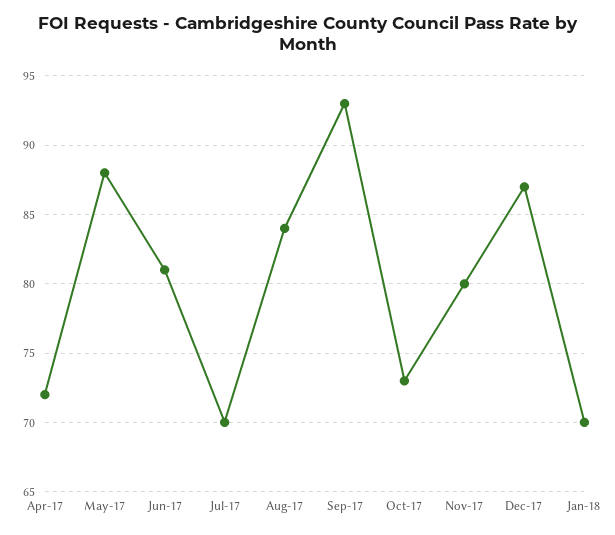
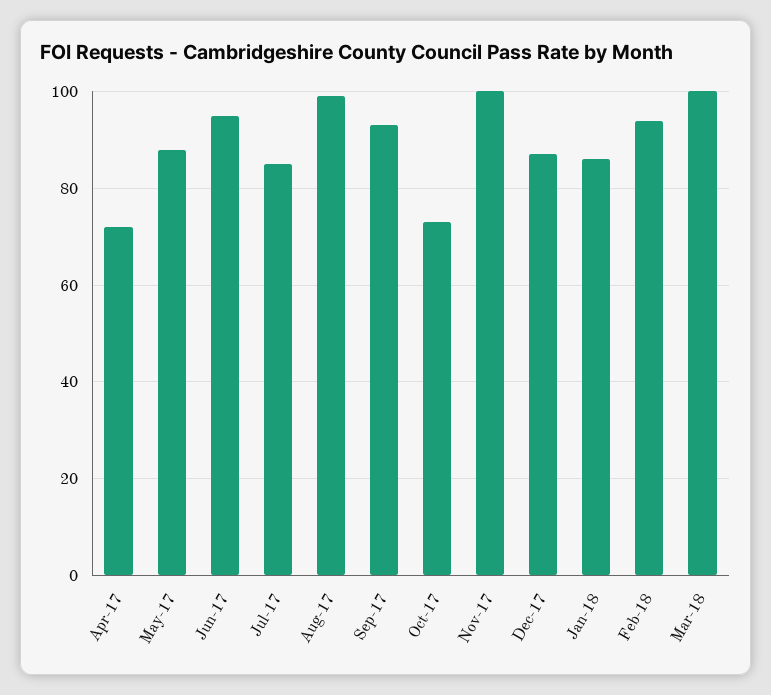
Jun-17: 81 -> 95
Jul-17: 70 -> 85
Aug-17: 84 -> 100
Nov-17: 80 -> 100
Jan-18: 70 -> 85
Feb-18: none -> 95
Mar-18: none -> 100

